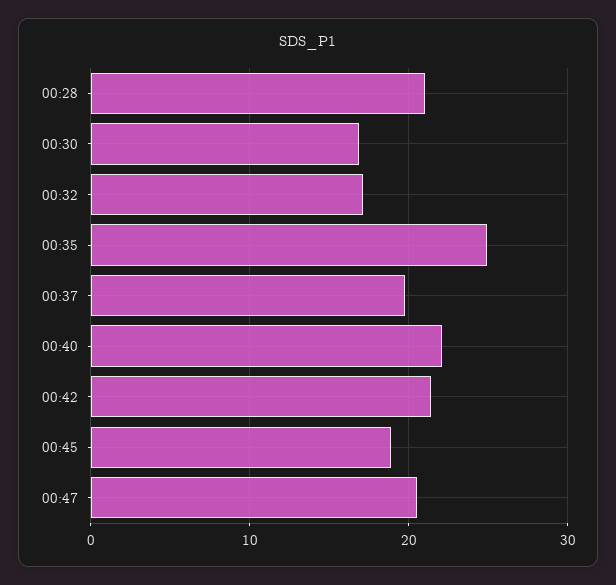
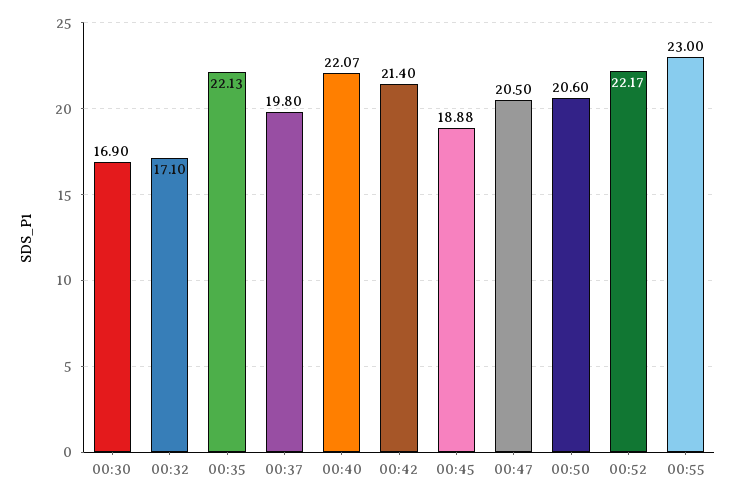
00:28: 21 -> none
00:35: 25 -> 22.13
00:50: none -> 20.6
00:52: none -> 22.17
00:55: none -> 23

